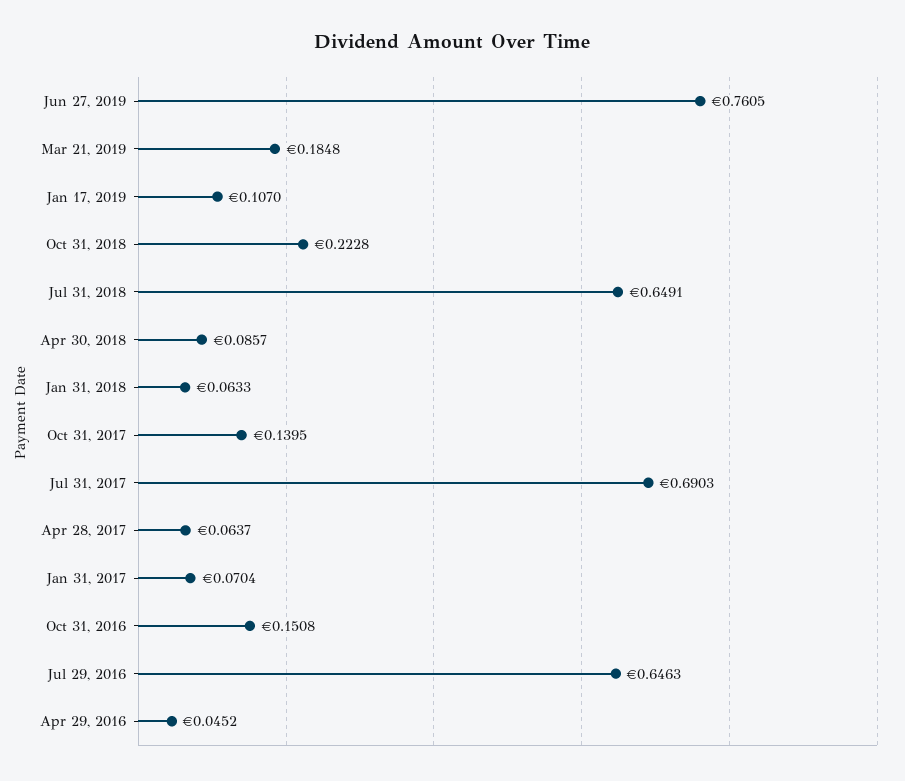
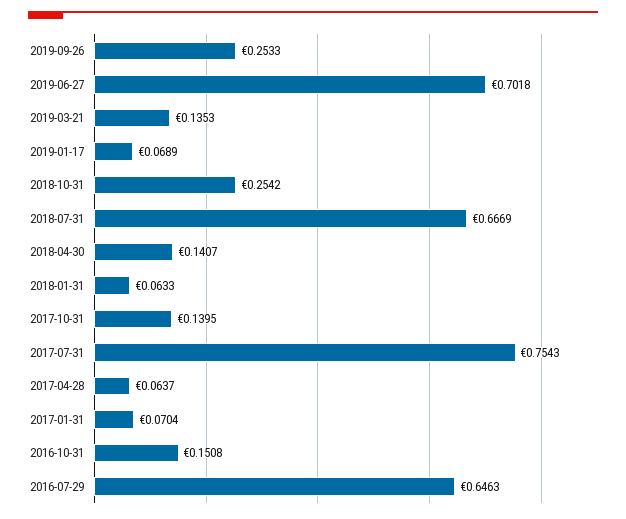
Jun 27, 2019: 0.7605 -> 0.7018
Mar 21, 2019: 0.1848 -> 0.1353
Jan 17, 2019: 0.107 -> 0.0689
Oct 31, 2018: 0.2228 -> 0.2542
Jul 31, 2018: 0.6491 -> 0.6669
Apr 30, 2018: 0.0857 -> 0.1407
Jul 31, 2017: 0.6903 -> 0.7543
Apr 29, 2016: 0.0452 -> none
2019-09-26: none -> 0.2533

